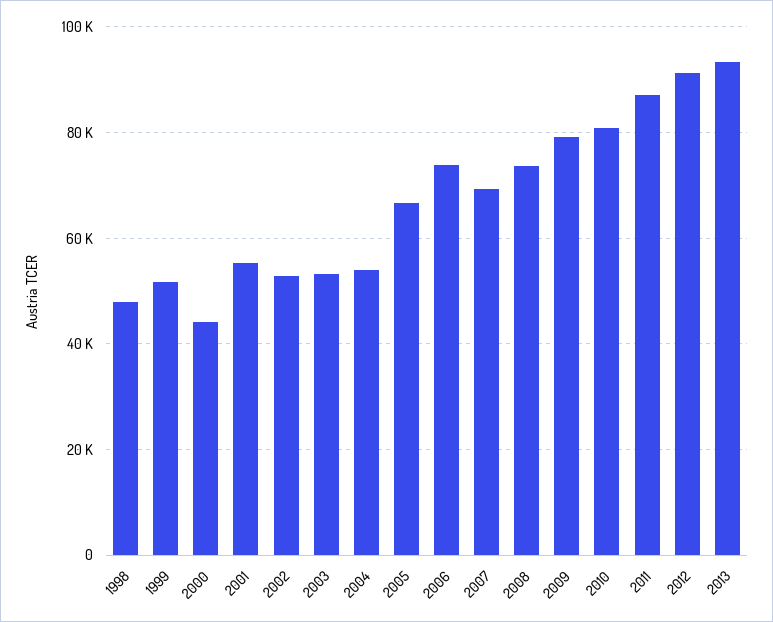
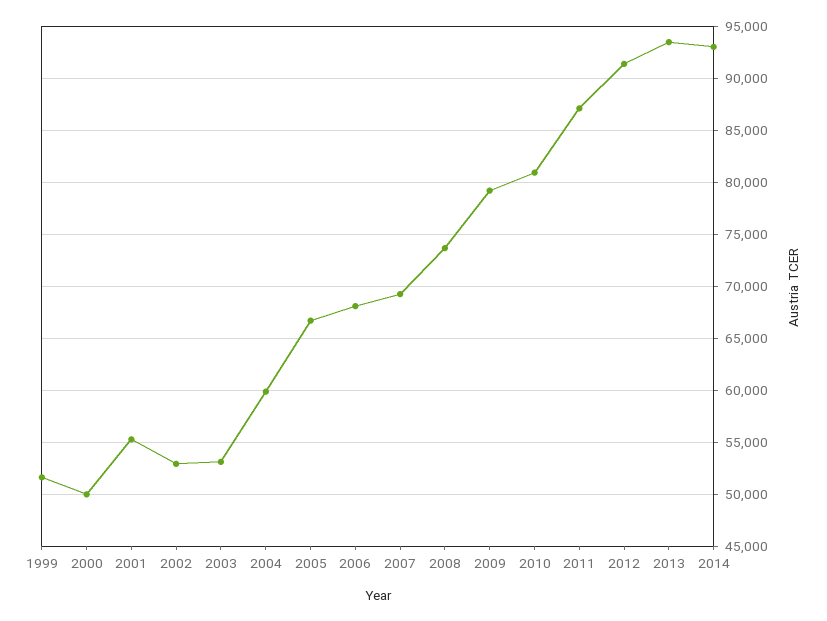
1998: 48000 -> none
2000: 44000 -> 50000
2004: 54000 -> 60000
2006: 74000 -> 68000
2014: none -> 93000

